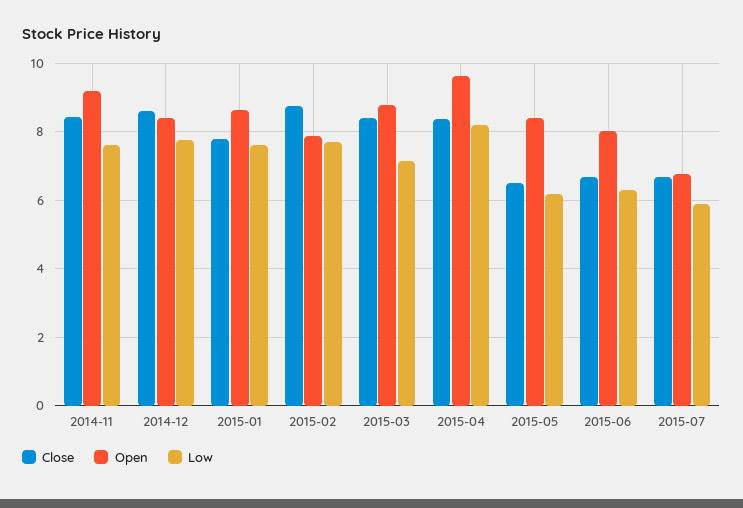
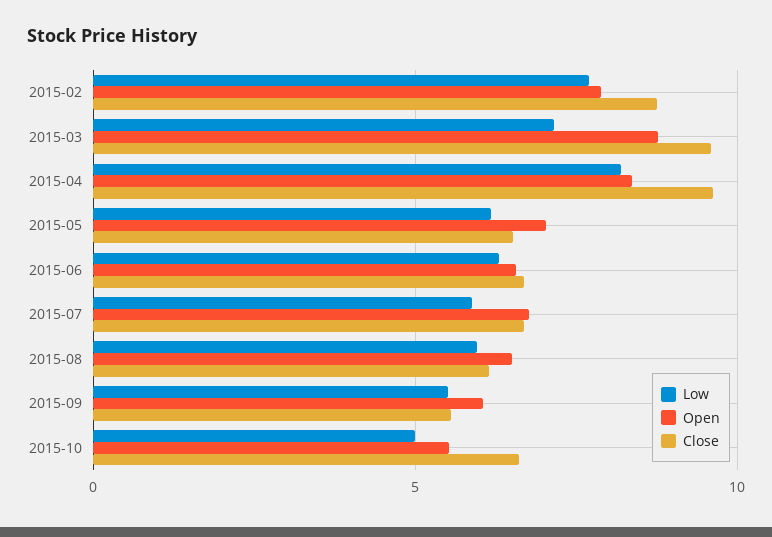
Close, 2014-11: 8.4 -> none
Open, 2014-11: 9.2 -> none
Low, 2014-11: 7.6 -> none
Close, 2014-12: 8.6 -> none
Open, 2014-12: 8.4 -> none
Low, 2014-12: 7.8 -> none
Close, 2015-01: 7.8 -> none
Open, 2015-01: 8.6 -> none
Low, 2015-01: 7.6 -> none
Close, 2015-03: 8.4 -> 9.5
Close, 2015-04: 8.4 -> 9.5
Open, 2015-04: 9.6 -> 8.5
Open, 2015-05: 8.4 -> 7
Open, 2015-06: 8 -> 6.5
Low, 2015-08: none -> 6
Open, 2015-08: none -> 6.5
Close, 2015-08: none -> 6
Low, 2015-09: none -> 5.5
Open, 2015-09: none -> 6
Close, 2015-09: none -> 5.5
Low, 2015-10: none -> 5
Open, 2015-10: none -> 5.5
Close, 2015-10: none -> 6.5

